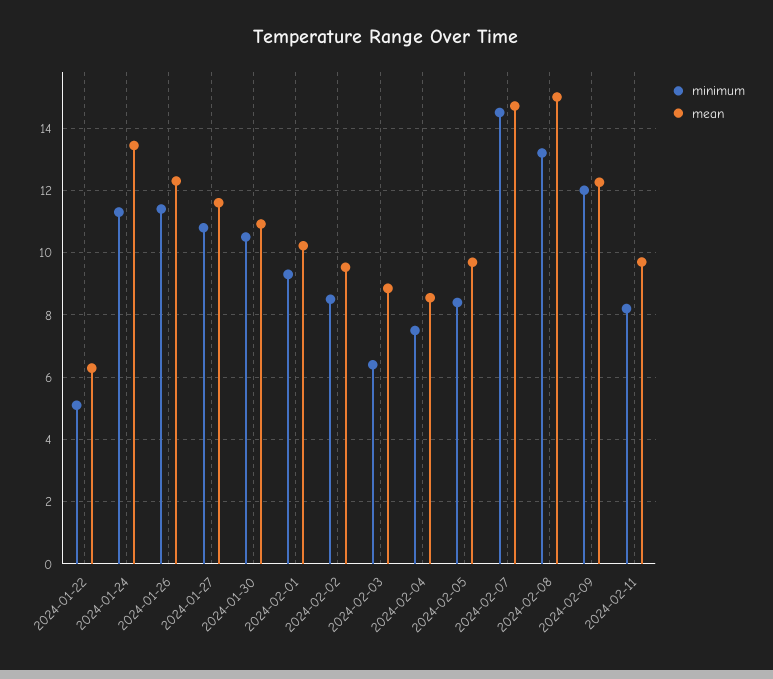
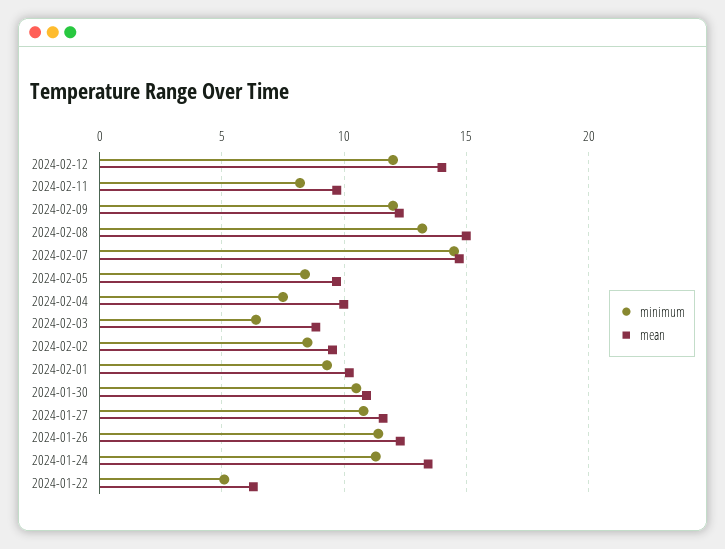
mean, 2024-02-04: 8.6 -> 10
minimum, 2024-02-12: none -> 12
mean, 2024-02-12: none -> 14

